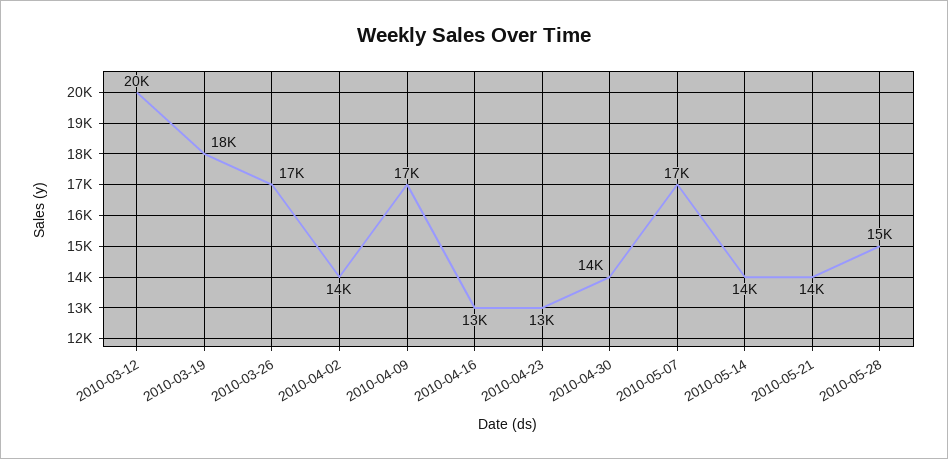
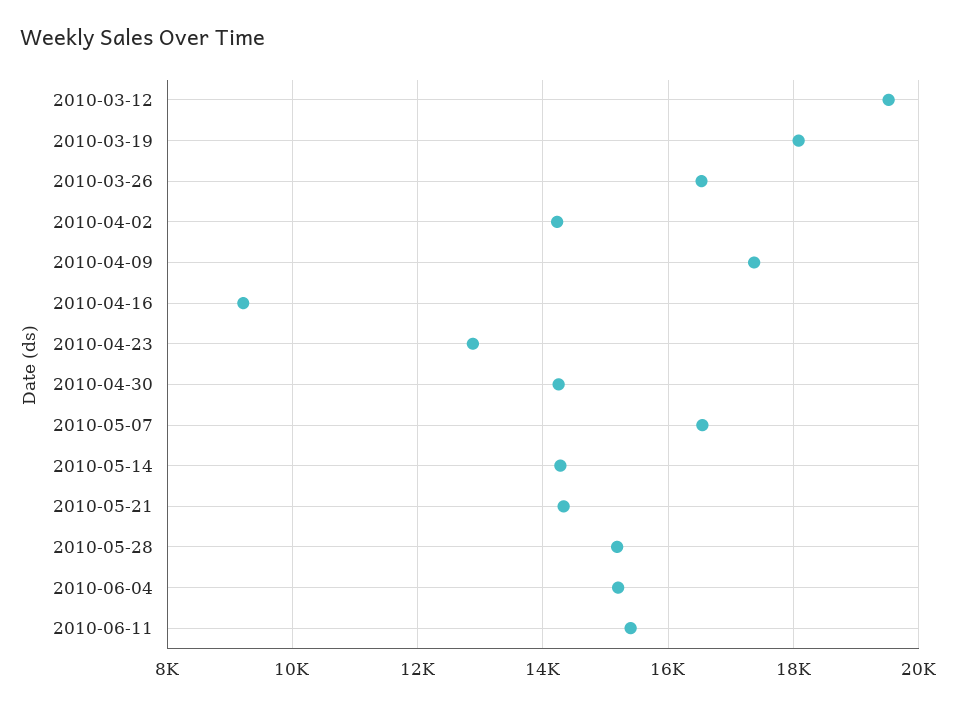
2010-04-16: 13000 -> 9200
2010-06-04: none -> 15200
2010-06-11: none -> 15400

